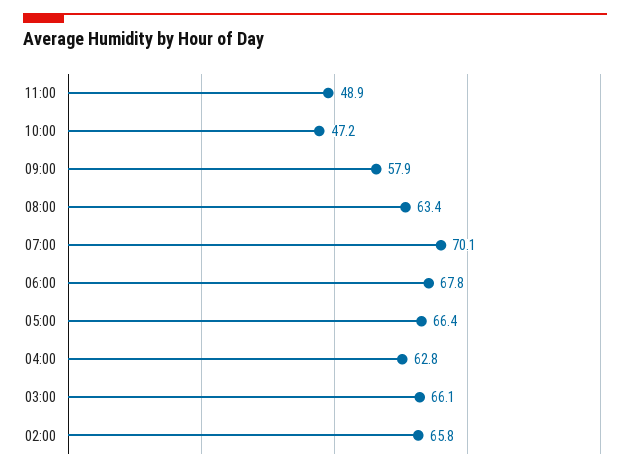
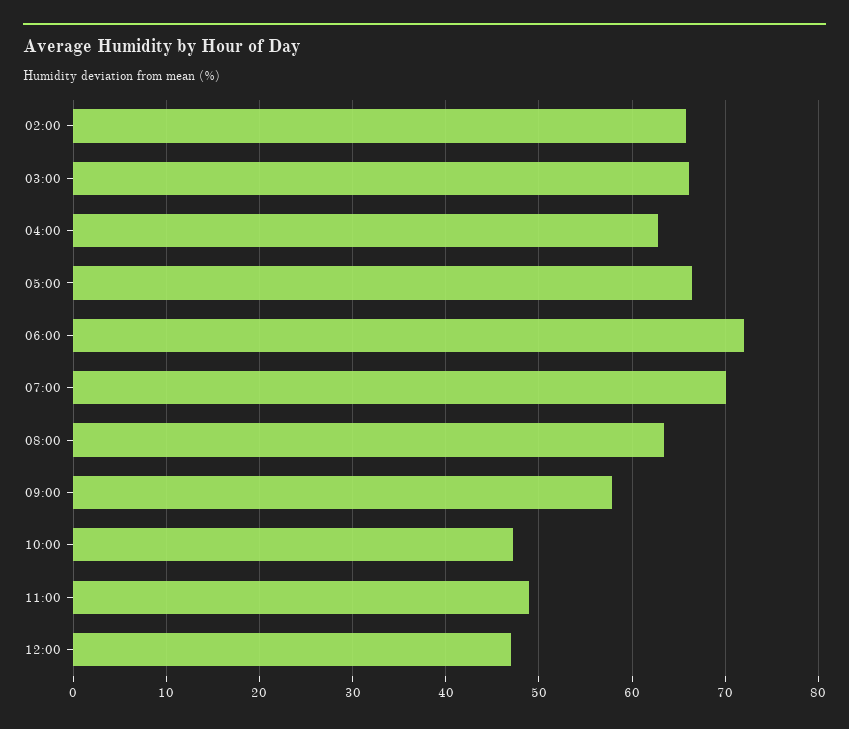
06:00: 67.8 -> 72
12:00: none -> 47

